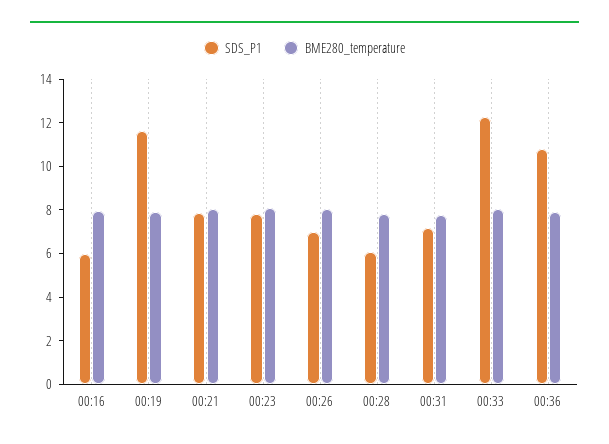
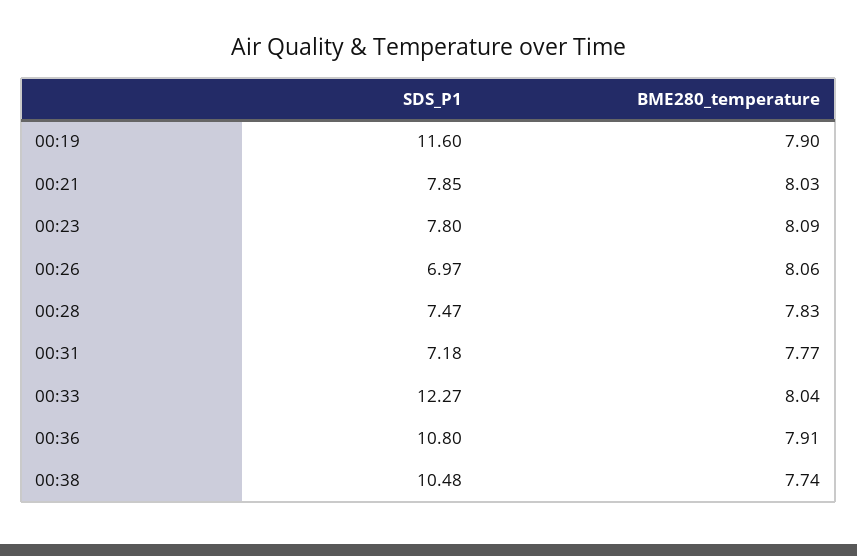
SDS_P1, 00:16: 6 -> none
BME280_temperature, 00:16: 8 -> none
SDS_P1, 00:28: 6 -> 7.47
SDS_P1, 00:38: none -> 10.48
BME280_temperature, 00:38: none -> 7.74

